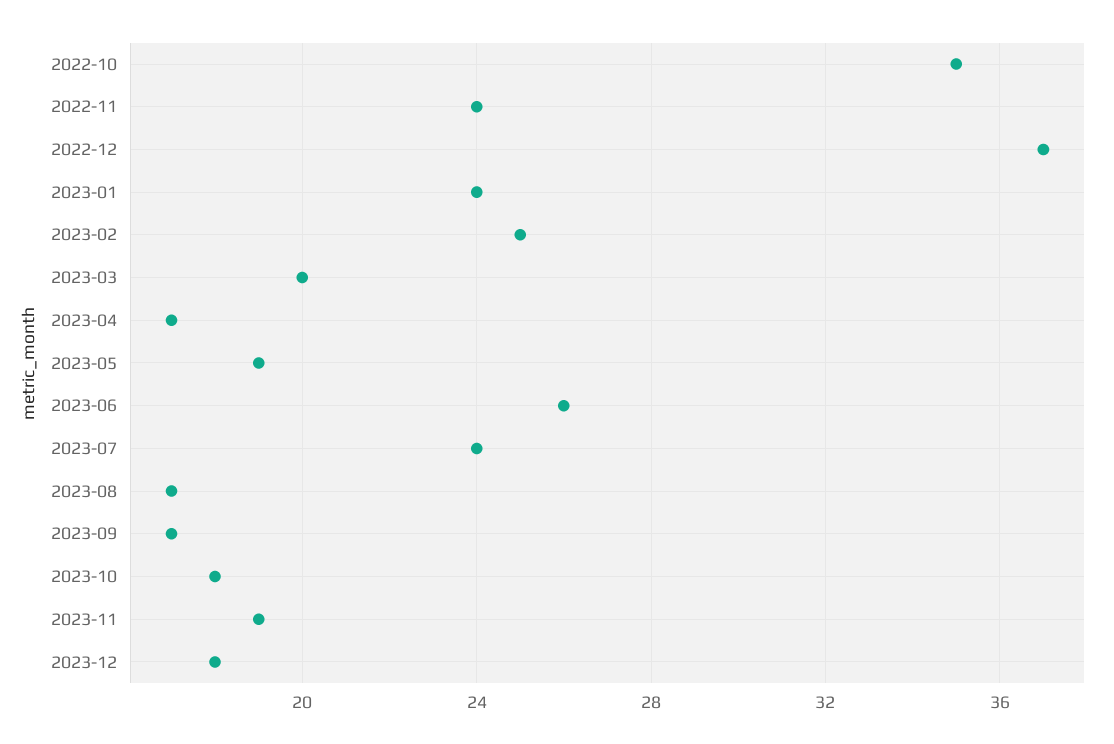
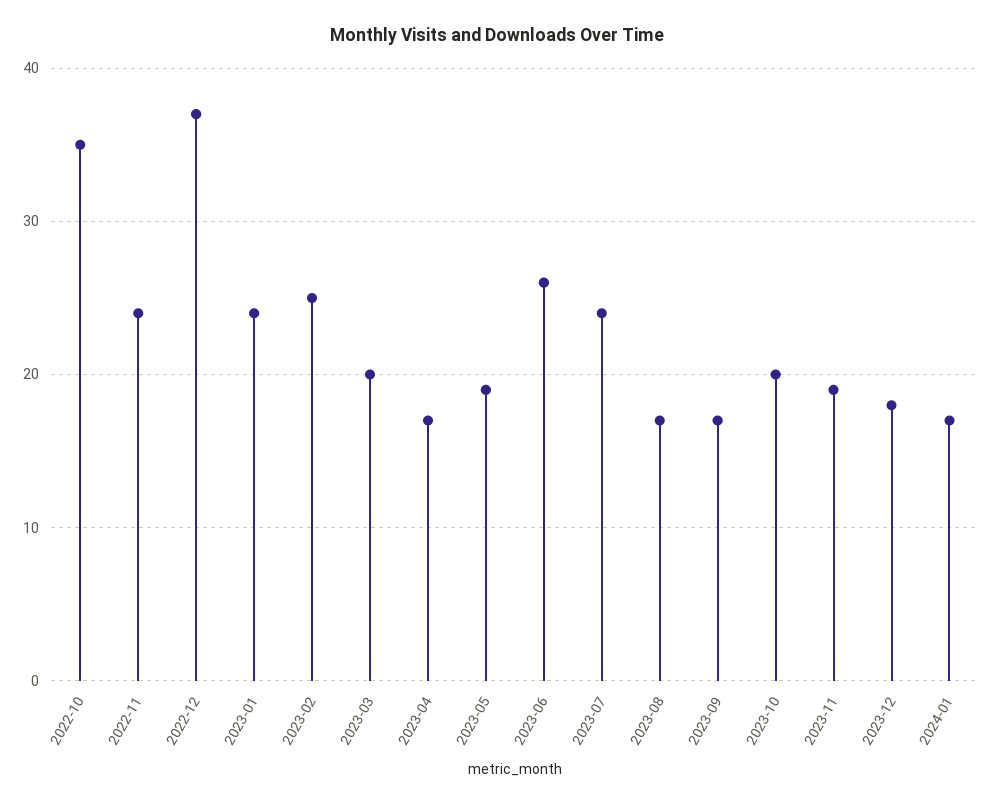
2023-10: 18 -> 20
2024-01: none -> 17

